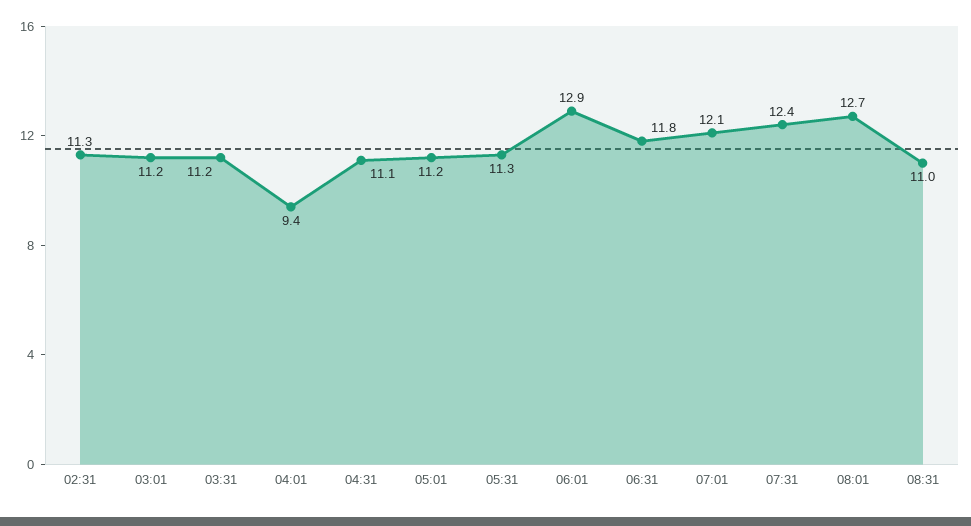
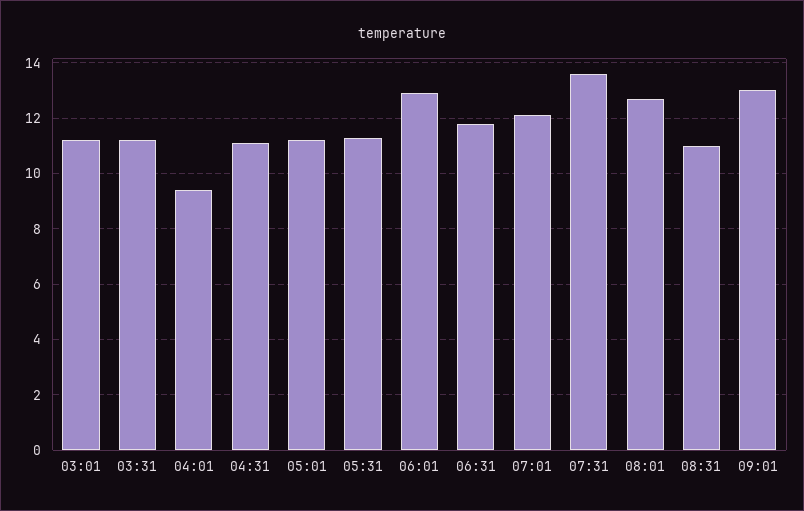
02:31: 11.3 -> none
07:31: 12.4 -> 13.5
09:01: none -> 13

